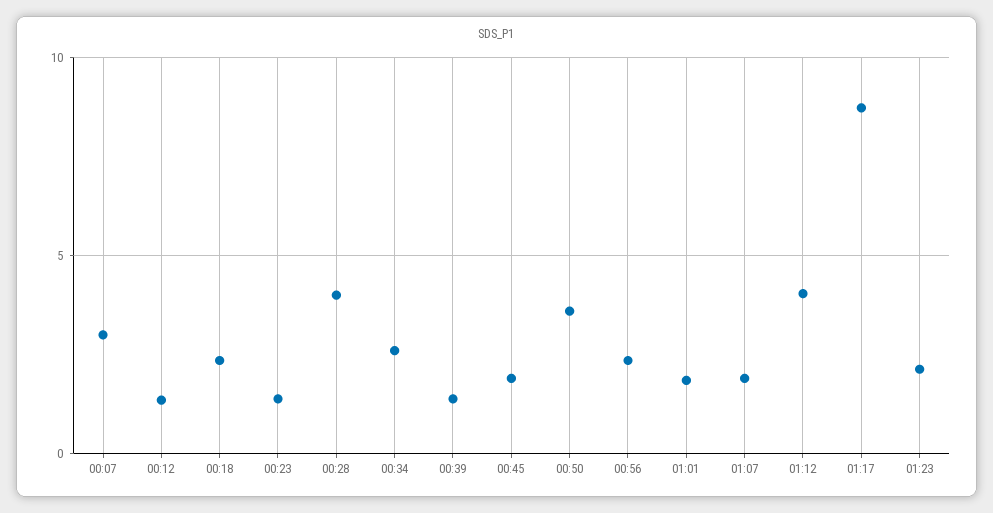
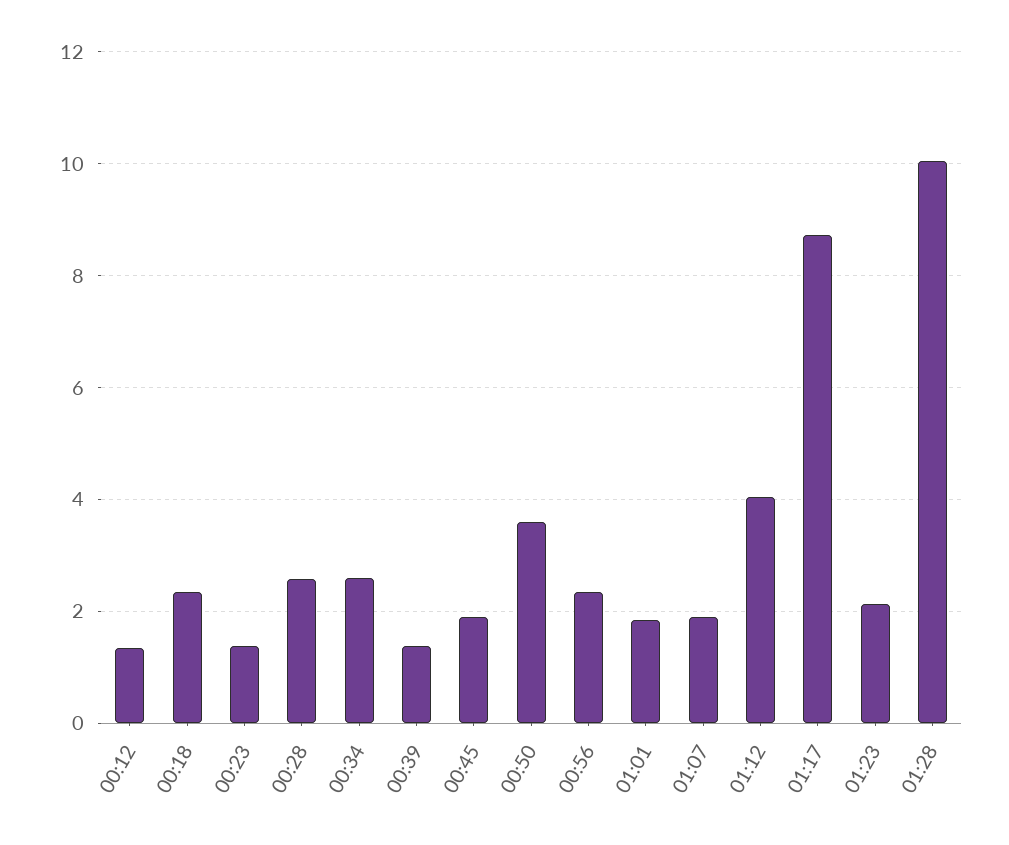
00:07: 3 -> none
00:28: 4 -> 2.6
01:28: none -> 10

